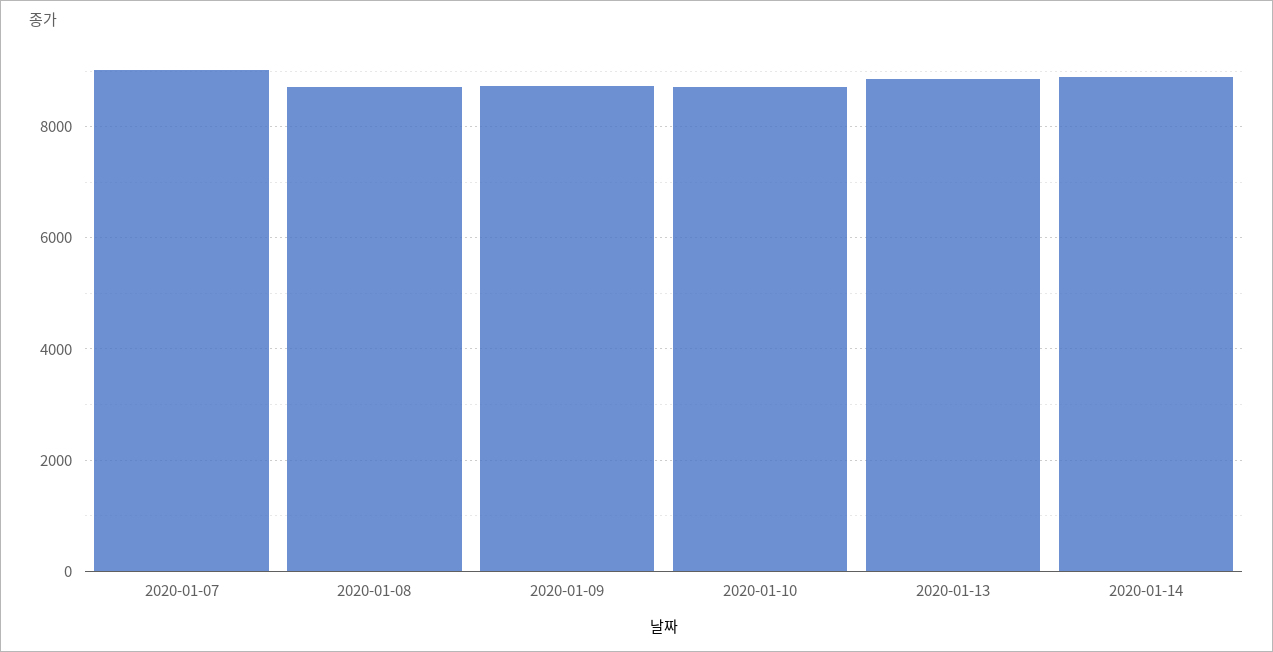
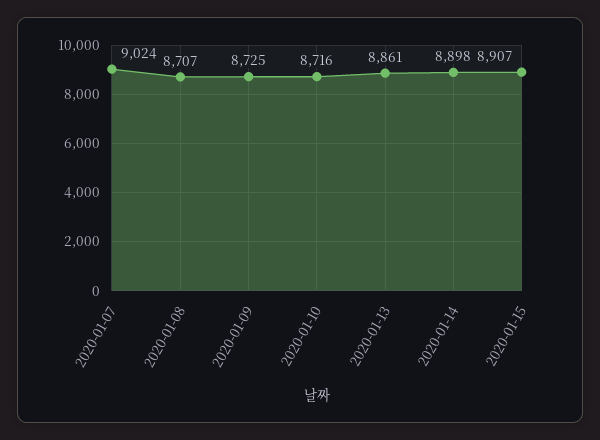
2020-01-15: none -> 8907

